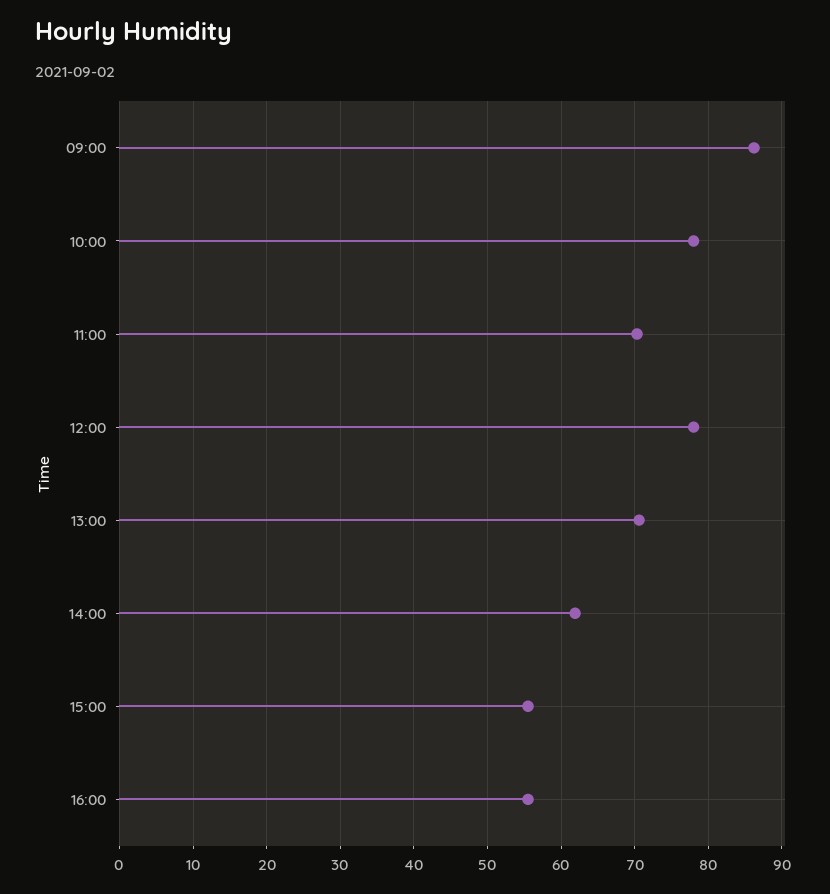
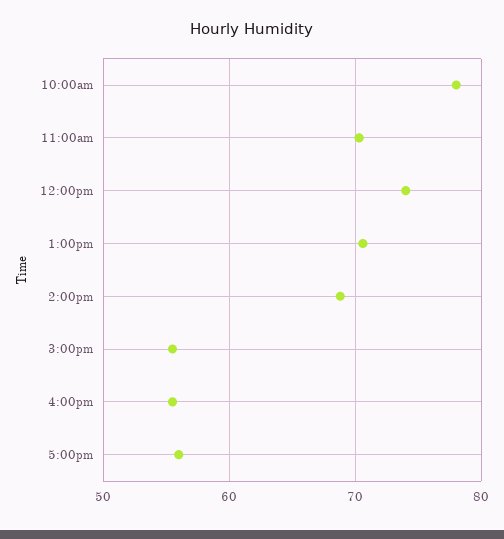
09:00: 86 -> none
12:00: 78 -> 74
14:00: 62 -> 69
5:00pm: none -> 56

